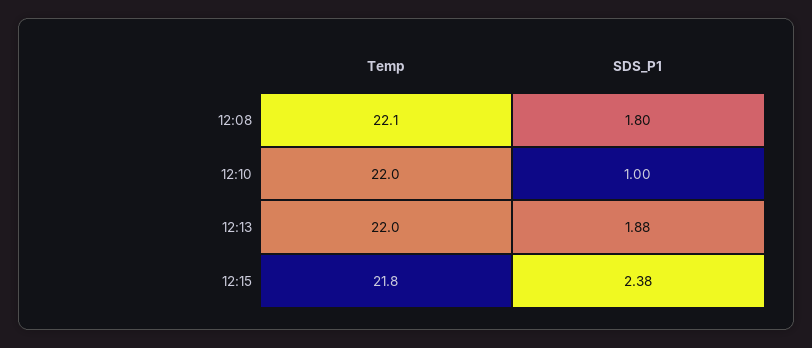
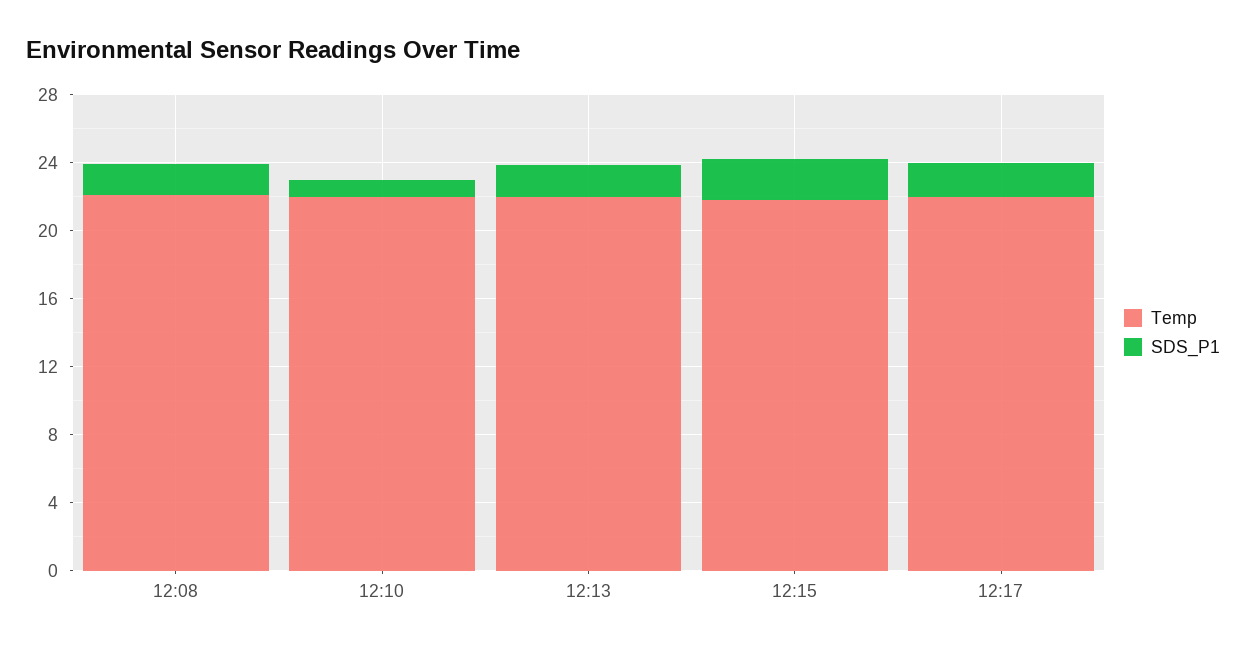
Temp, 12:17: none -> 22
SDS_P1, 12:17: none -> 2

